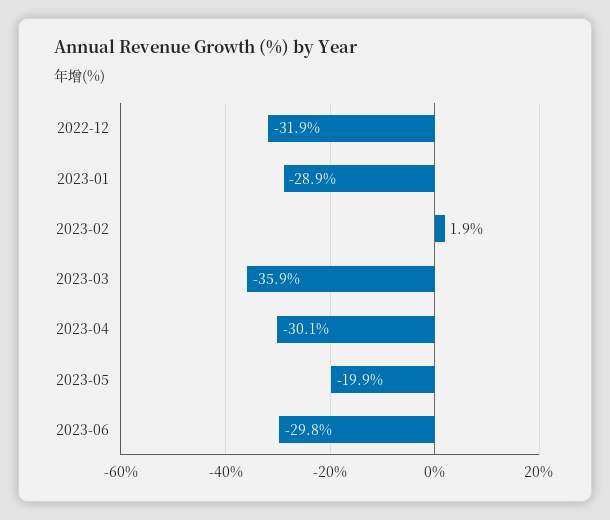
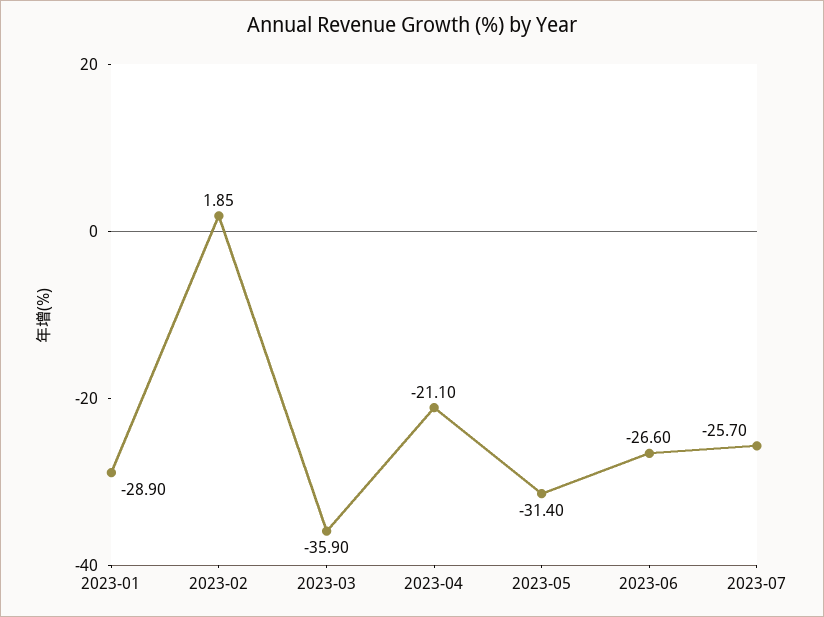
2022-12: -31.9 -> none
2023-04: -30.1 -> -21.1
2023-05: -19.9 -> -31.4
2023-06: -29.8 -> -26.6
2023-07: none -> -25.7

